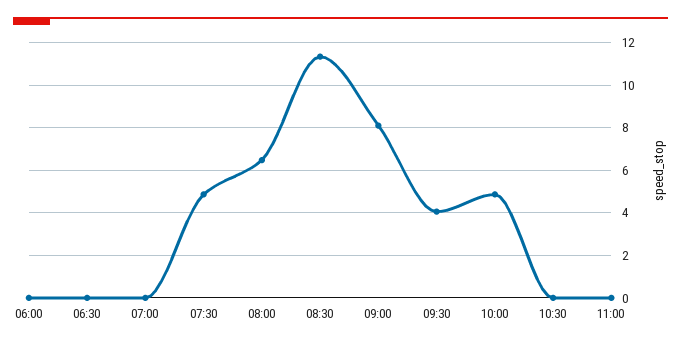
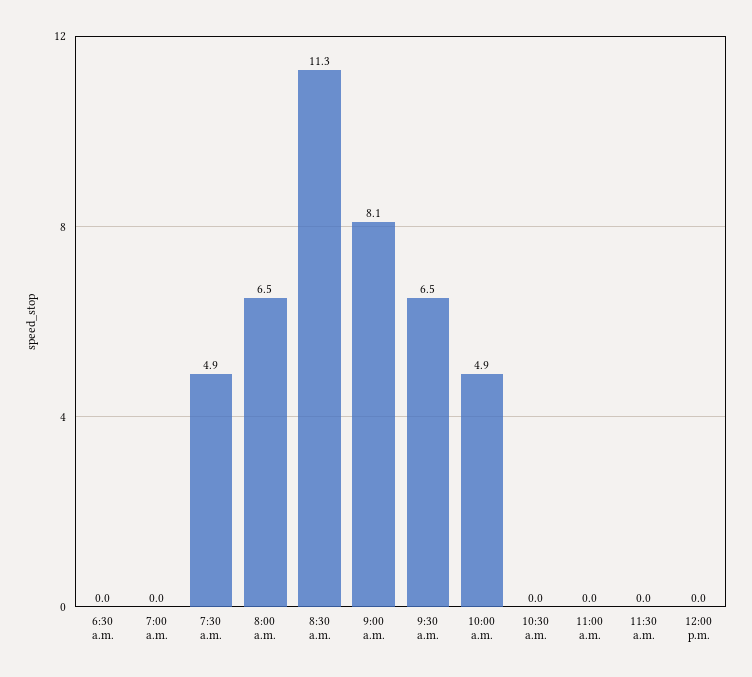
06:00: 0 -> none
09:30: 4 -> 6.5
11:30 a.m.: none -> 0
12:00 p.m.: none -> 0

